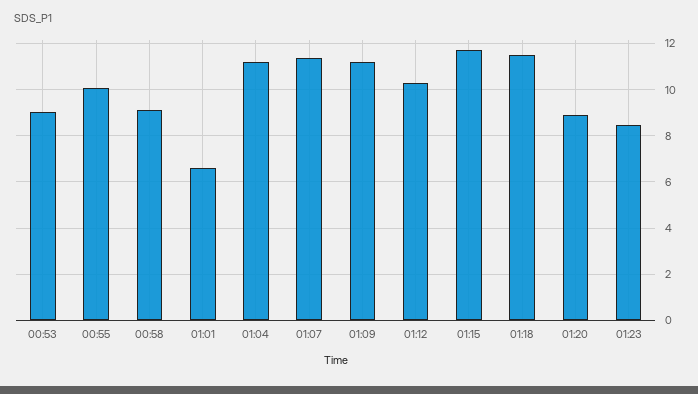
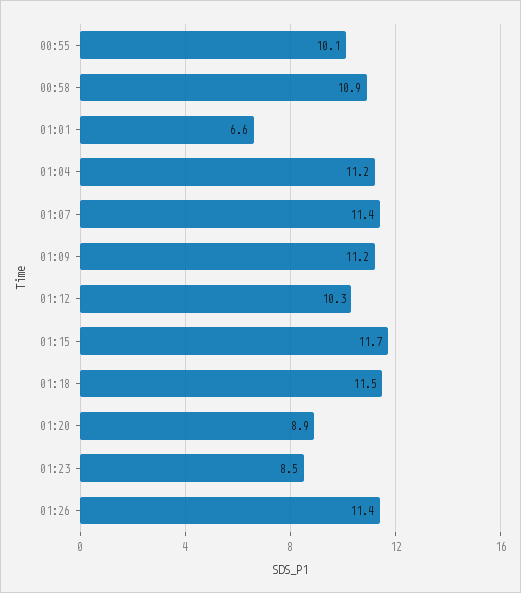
00:53: 9 -> none
00:58: 9 -> 10.9
01:26: none -> 11.4

